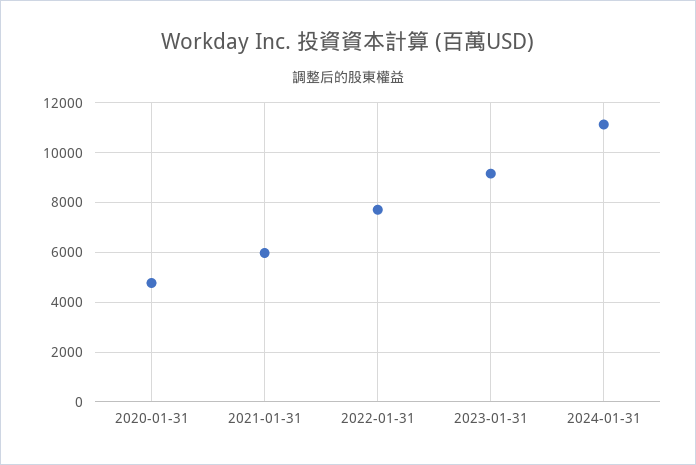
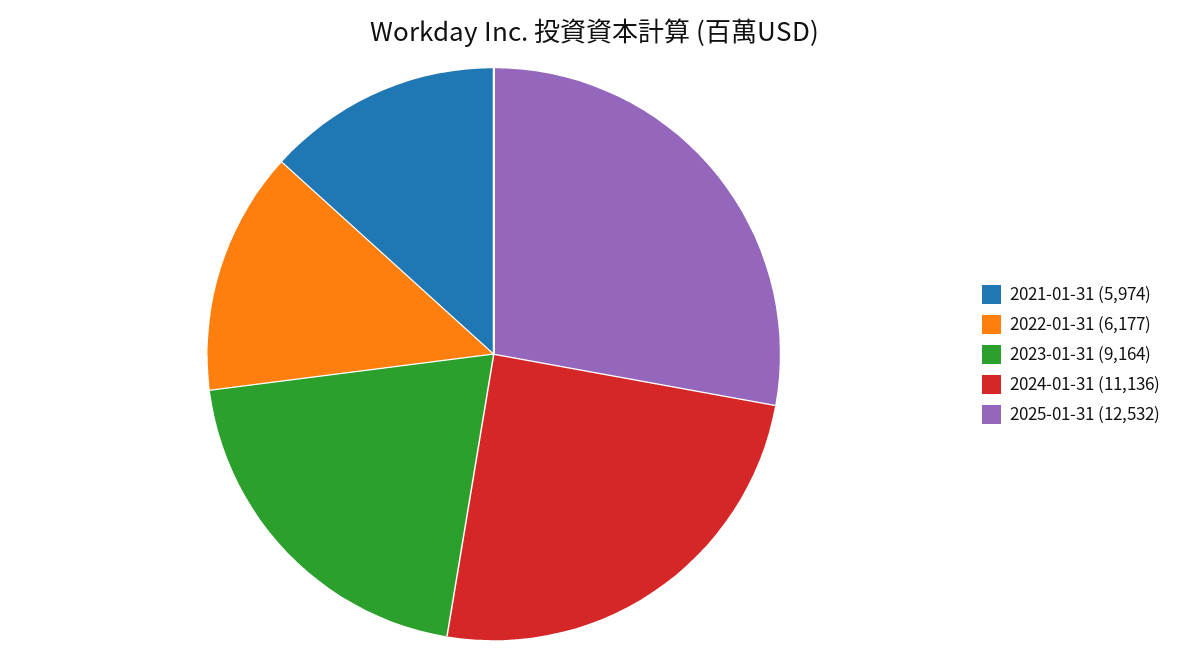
2020-01-31: 4750 -> none
2022-01-31: 7750 -> 6177
2025-01-31: none -> 12532

